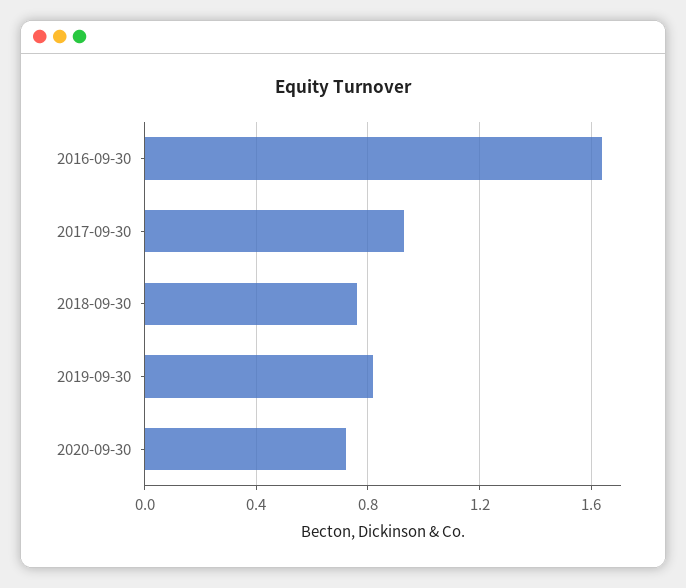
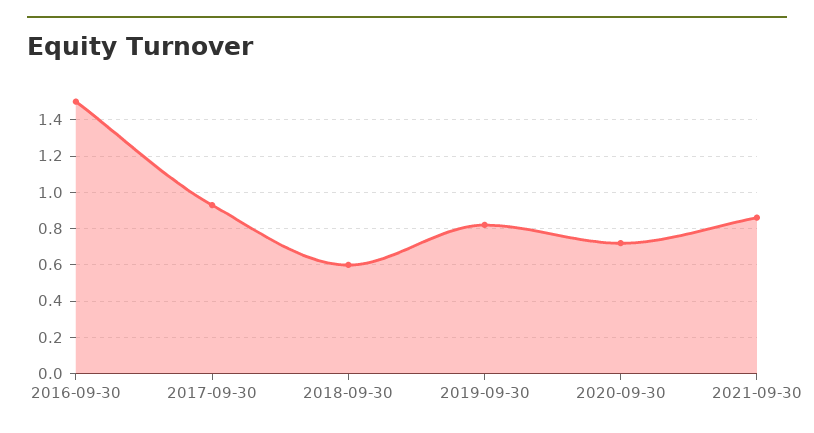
2016-09-30: 1.65 -> 1.5
2018-09-30: 0.75 -> 0.6
2021-09-30: none -> 0.85

